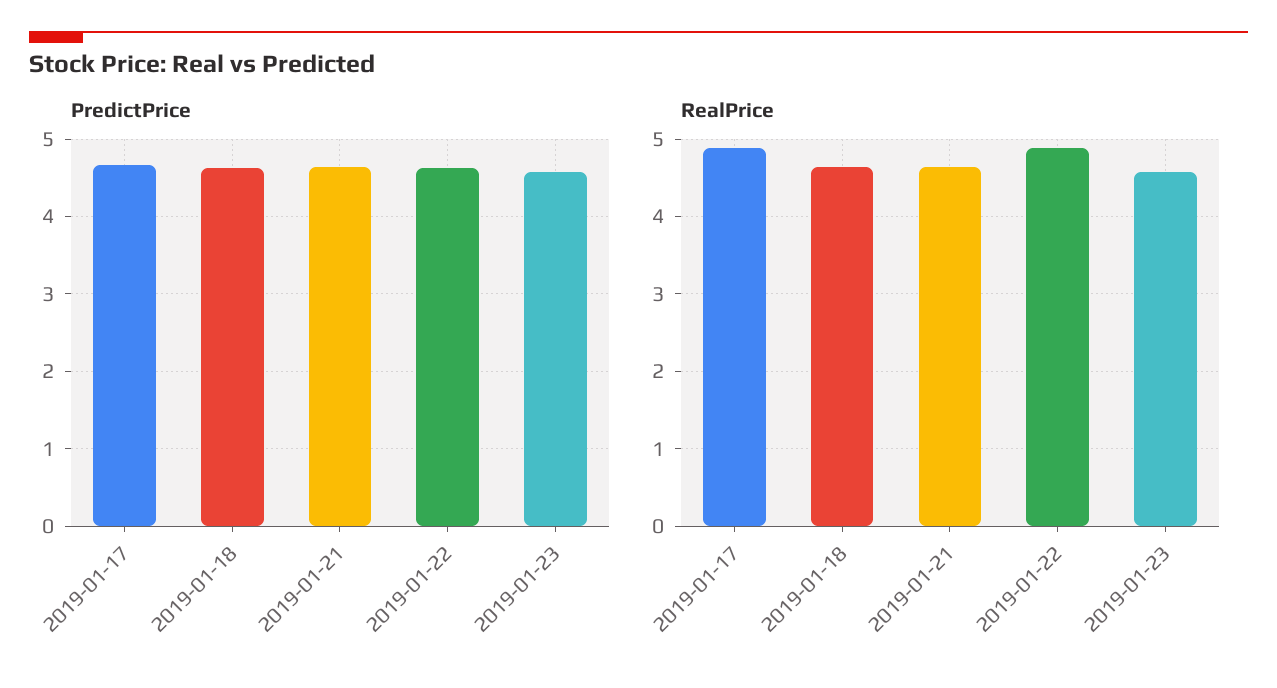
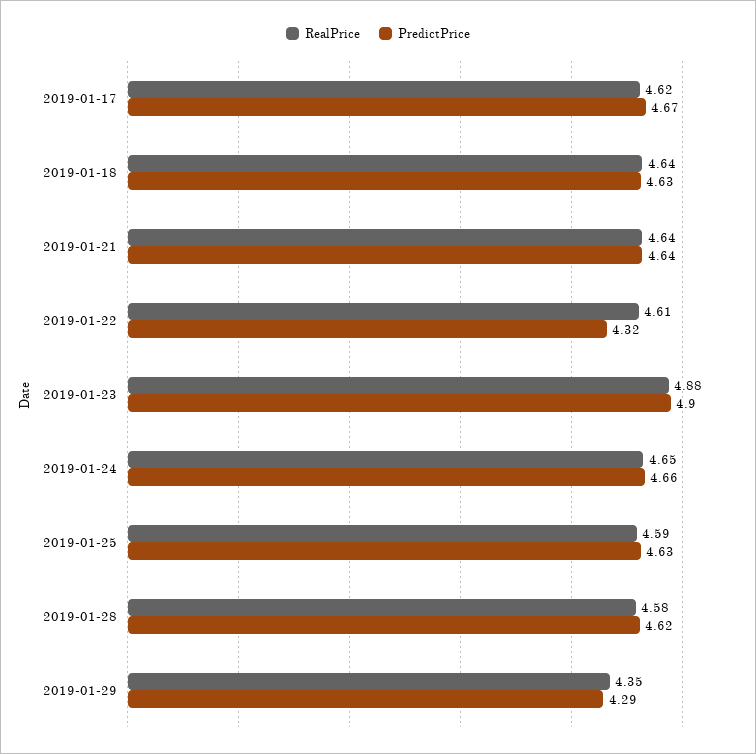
PredictPrice, 2019-01-22: 4.6 -> 4.32
PredictPrice, 2019-01-23: 4.6 -> 4.9
RealPrice, 2019-01-17: 4.9 -> 4.62
RealPrice, 2019-01-22: 4.9 -> 4.61
RealPrice, 2019-01-23: 4.6 -> 4.88
RealPrice, 2019-01-24: none -> 4.65
PredictPrice, 2019-01-24: none -> 4.66
RealPrice, 2019-01-25: none -> 4.59
PredictPrice, 2019-01-25: none -> 4.63
RealPrice, 2019-01-28: none -> 4.58
PredictPrice, 2019-01-28: none -> 4.62
RealPrice, 2019-01-29: none -> 4.35
PredictPrice, 2019-01-29: none -> 4.29

